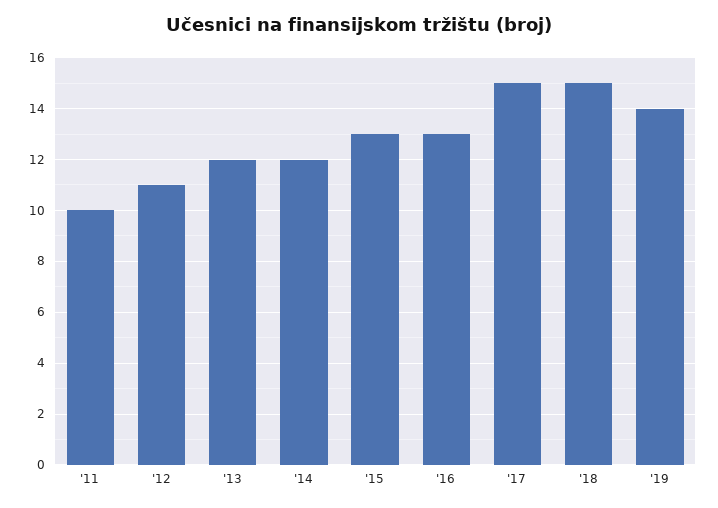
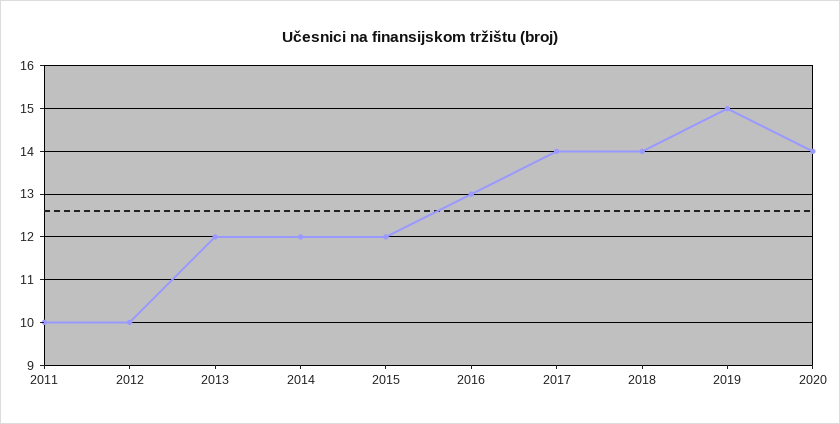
'12: 11 -> 10
'15: 13 -> 12
'17: 15 -> 14
'18: 15 -> 14
'19: 14 -> 15
2020: none -> 14

